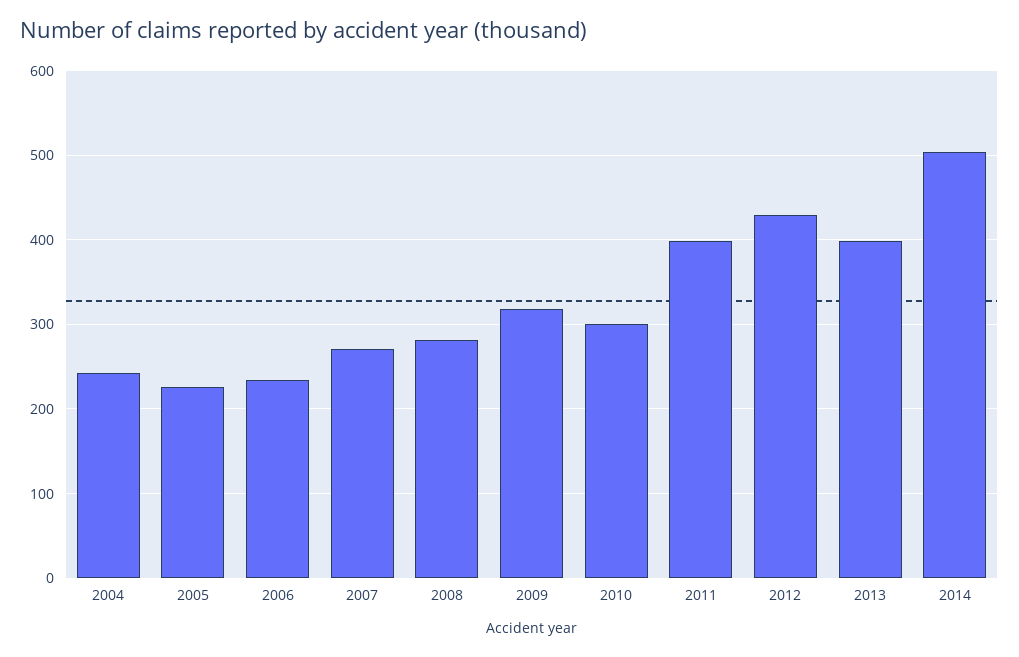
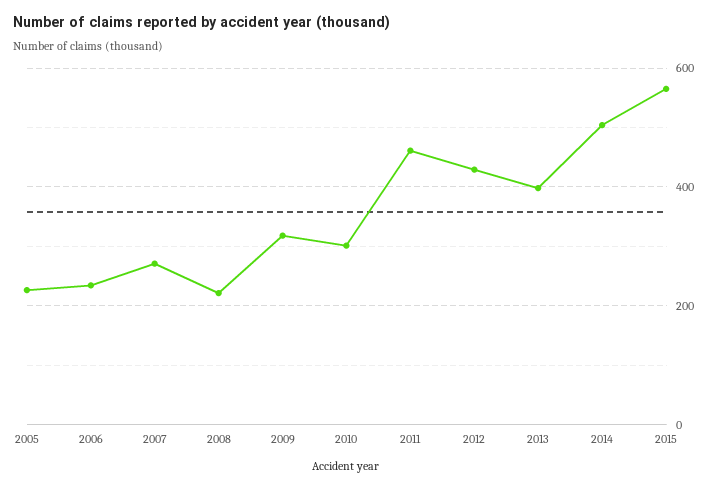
2004: 240 -> none
2008: 280 -> 220
2011: 400 -> 460
2015: none -> 560

